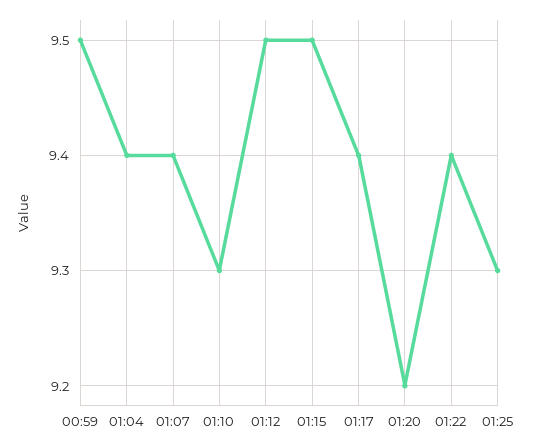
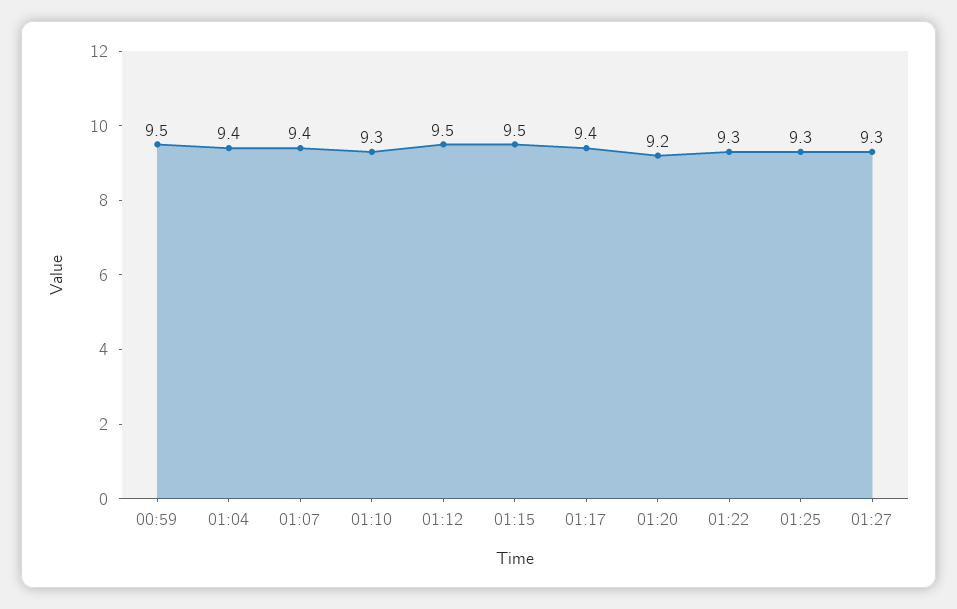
01:22: 9.4 -> 9.3
01:27: none -> 9.3

